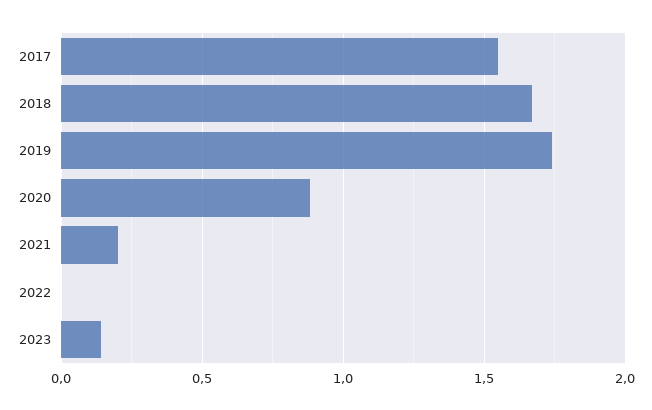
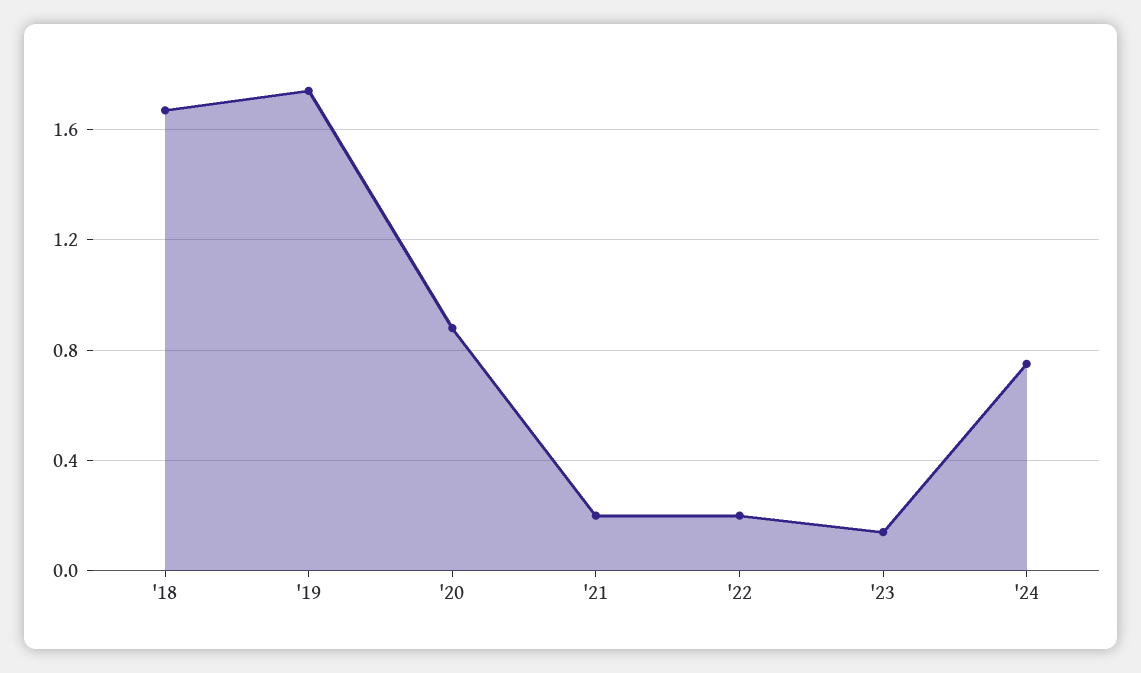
2017: 1.55 -> none
2022: 0 -> 0.2
'24: none -> 0.75

